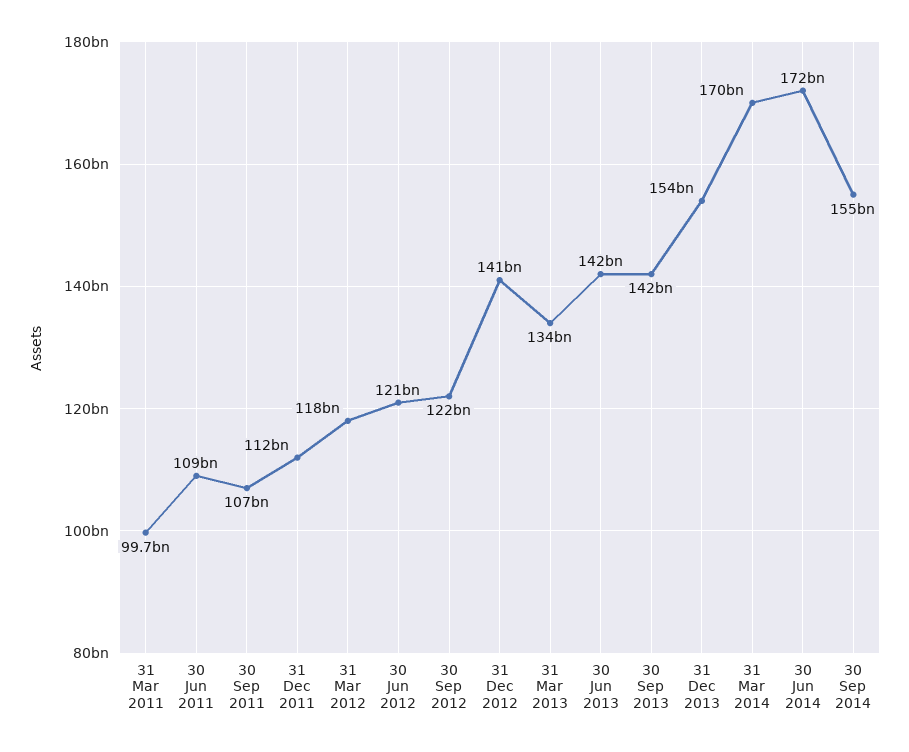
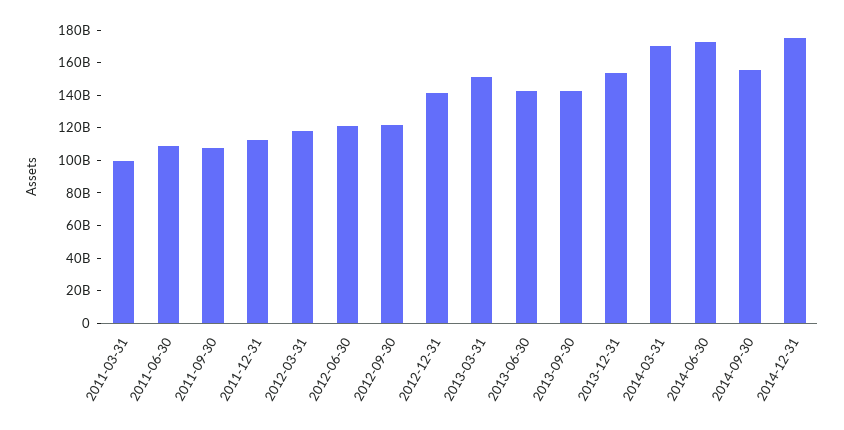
31 Mar 2013: 134000000000 -> 150000000000
2014-12-31: none -> 175000000000

